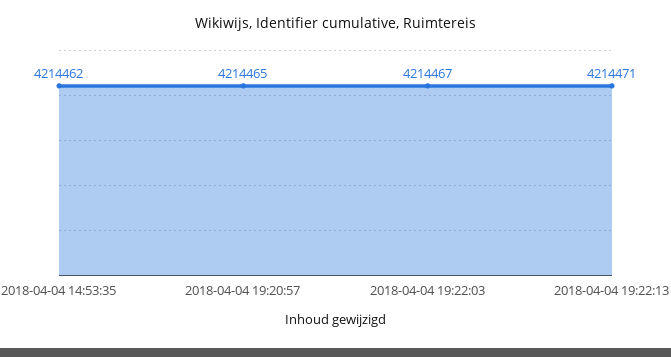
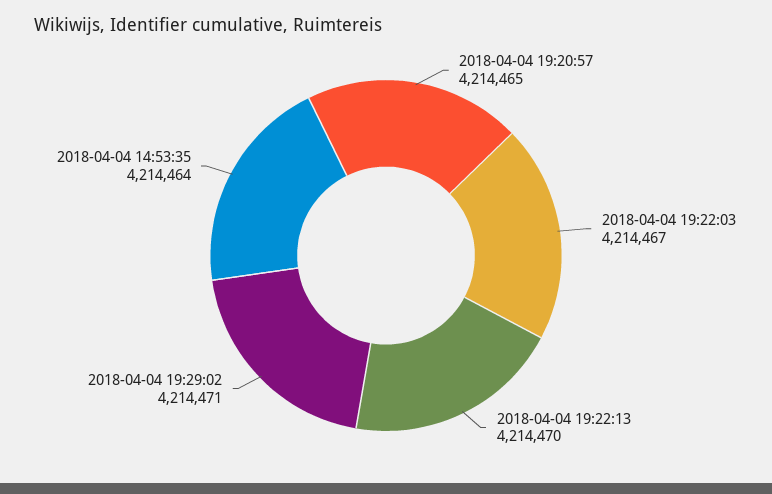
2018-04-04 14:53:35: 4214462 -> 4214464
2018-04-04 19:22:13: 4214471 -> 4214470
2018-04-04 19:29:02: none -> 4214471

